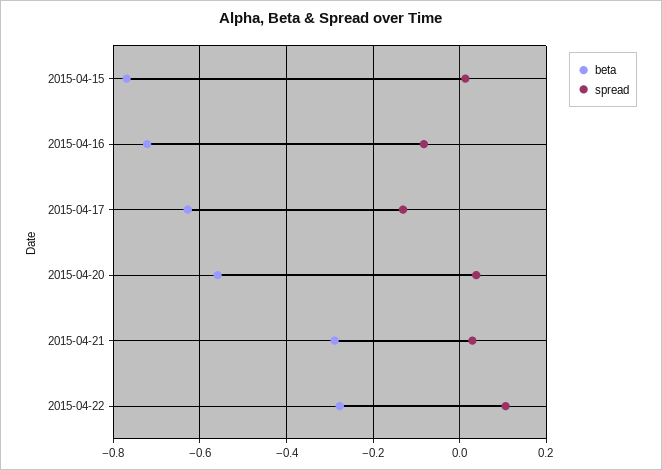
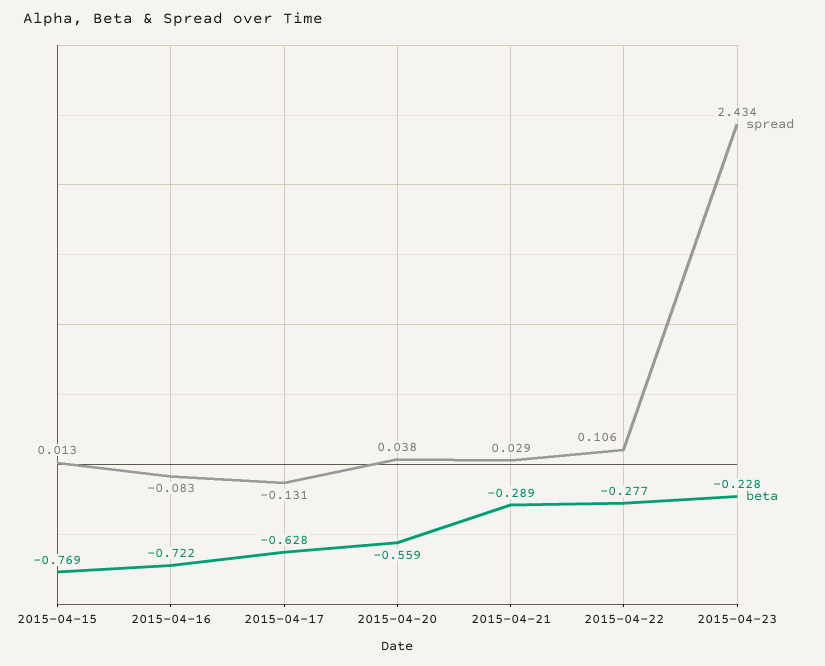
spread, 2015-04-23: none -> 2.434
beta, 2015-04-23: none -> -0.228

